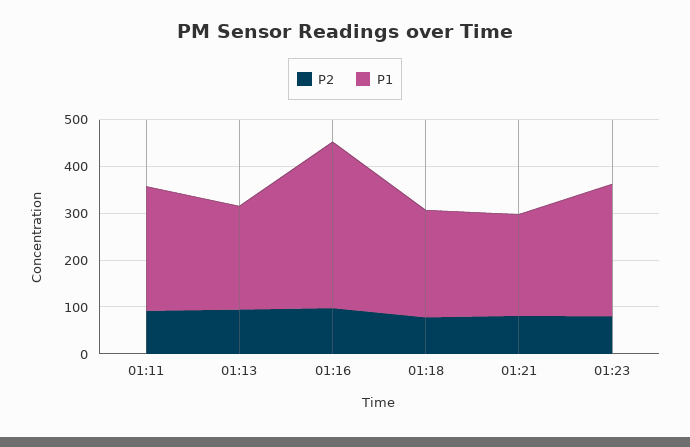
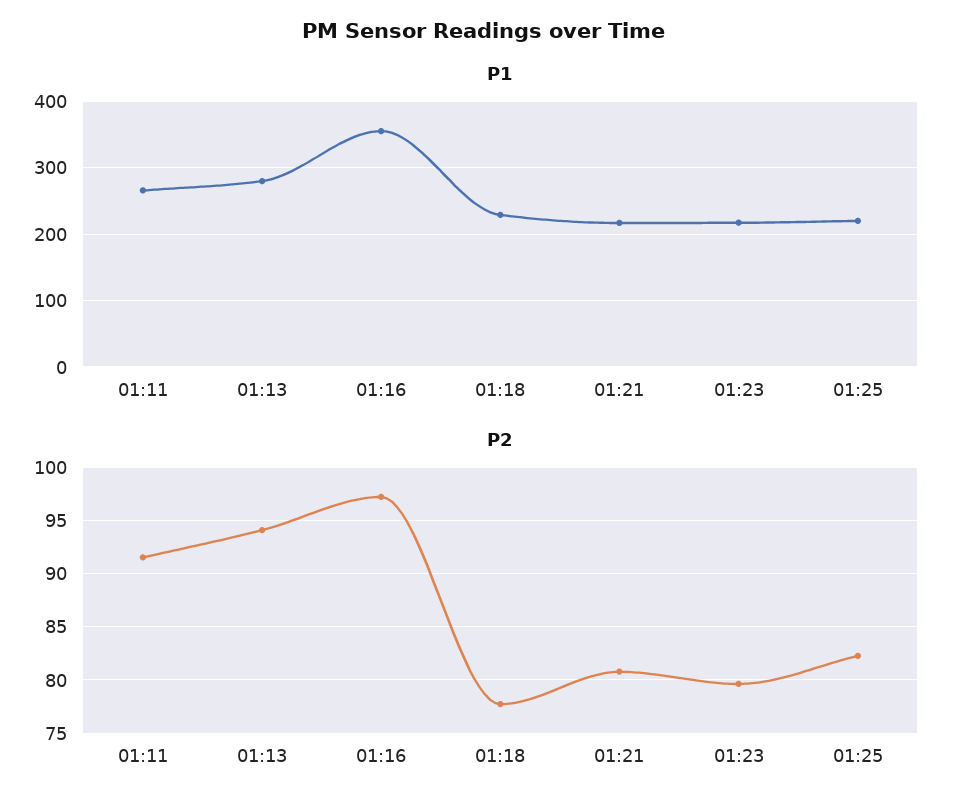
P1, 01:13: 220 -> 280
P1, 01:23: 280 -> 220
P1, 01:25: none -> 220
P2, 01:25: none -> 82

